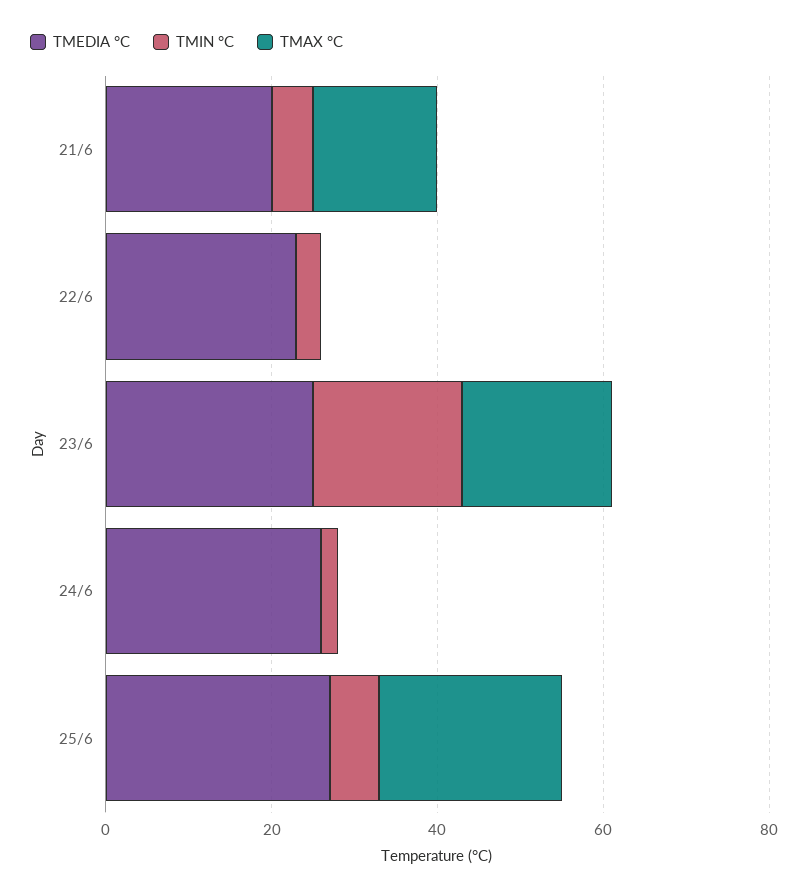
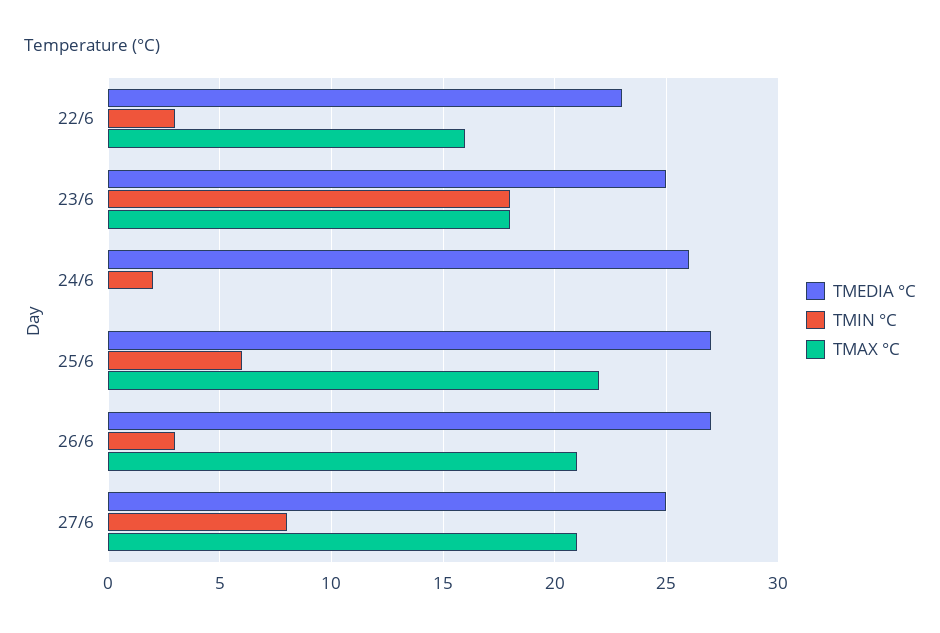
TMEDIA °C, 21/6: 20 -> none
TMIN °C, 21/6: 5 -> none
TMAX °C, 21/6: 15 -> none
TMAX °C, 22/6: 0 -> 16
TMEDIA °C, 26/6: none -> 27
TMIN °C, 26/6: none -> 3
TMAX °C, 26/6: none -> 21
TMEDIA °C, 27/6: none -> 25
TMIN °C, 27/6: none -> 8
TMAX °C, 27/6: none -> 21

